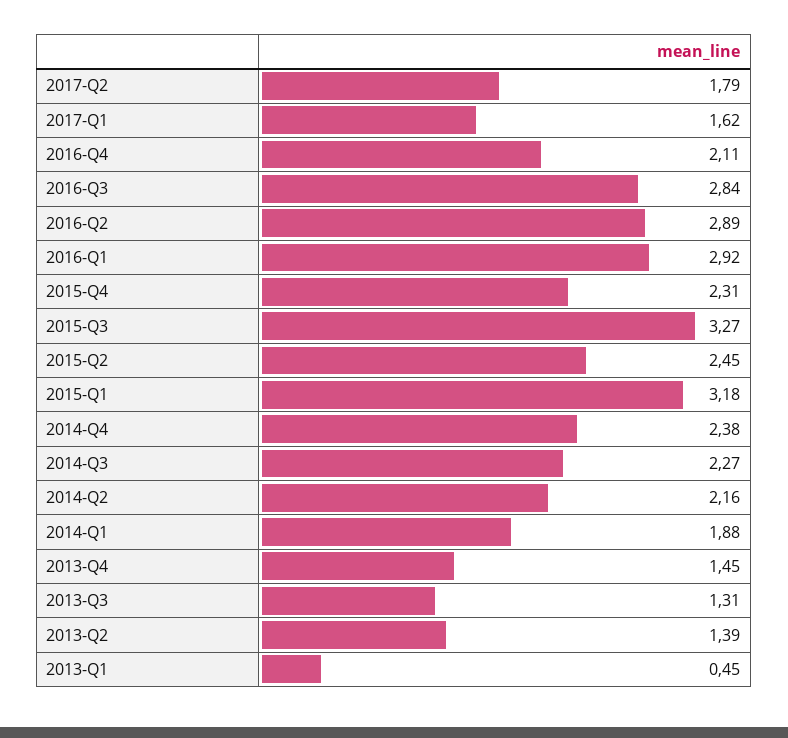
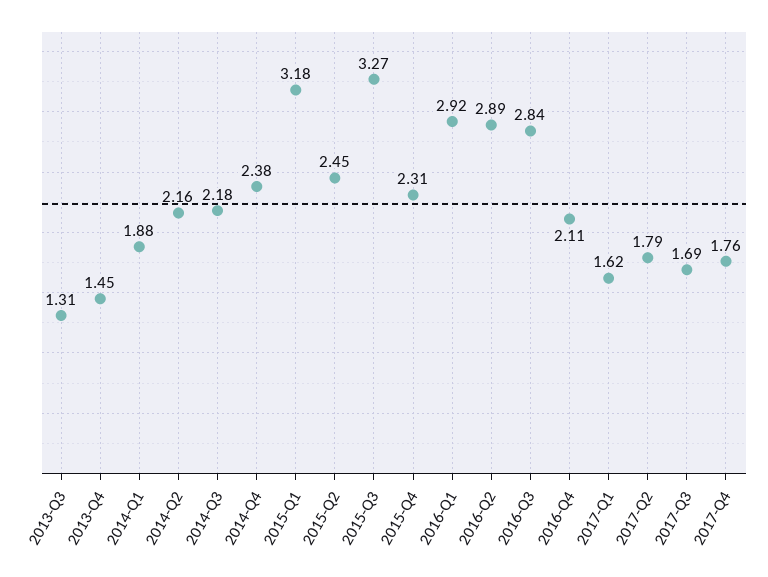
2014-Q3: 2.27 -> 2.18
2013-Q2: 1.39 -> none
2013-Q1: 0.45 -> none
2017-Q3: none -> 1.69
2017-Q4: none -> 1.76

